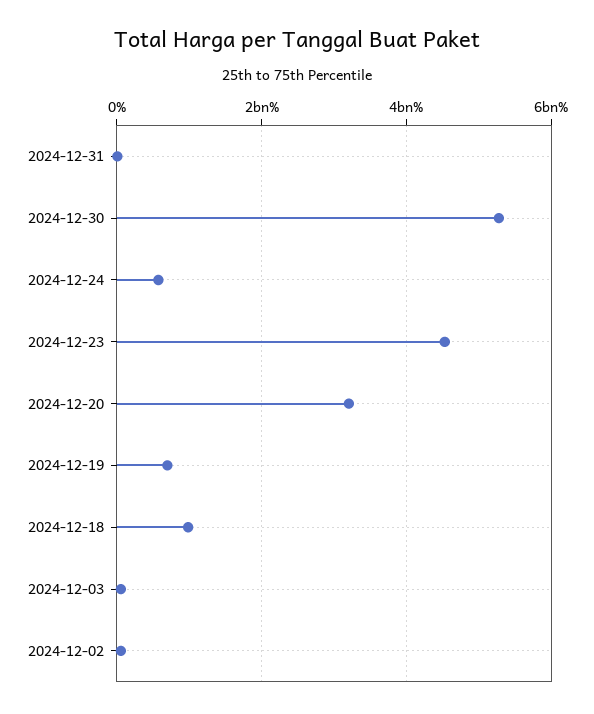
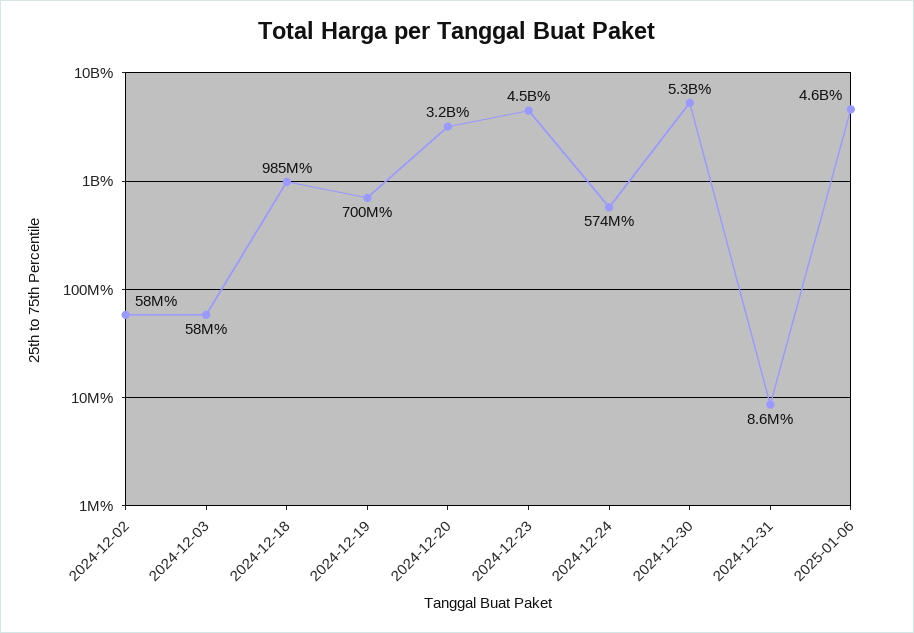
2025-01-06: none -> 4600000000

